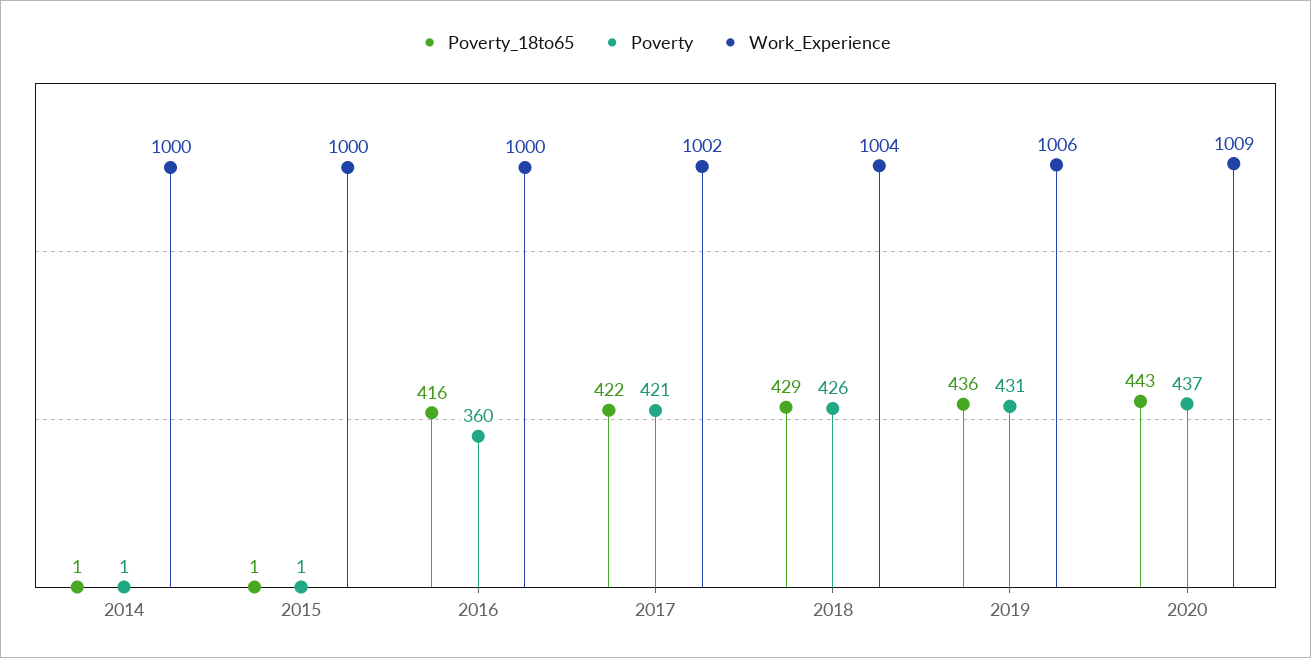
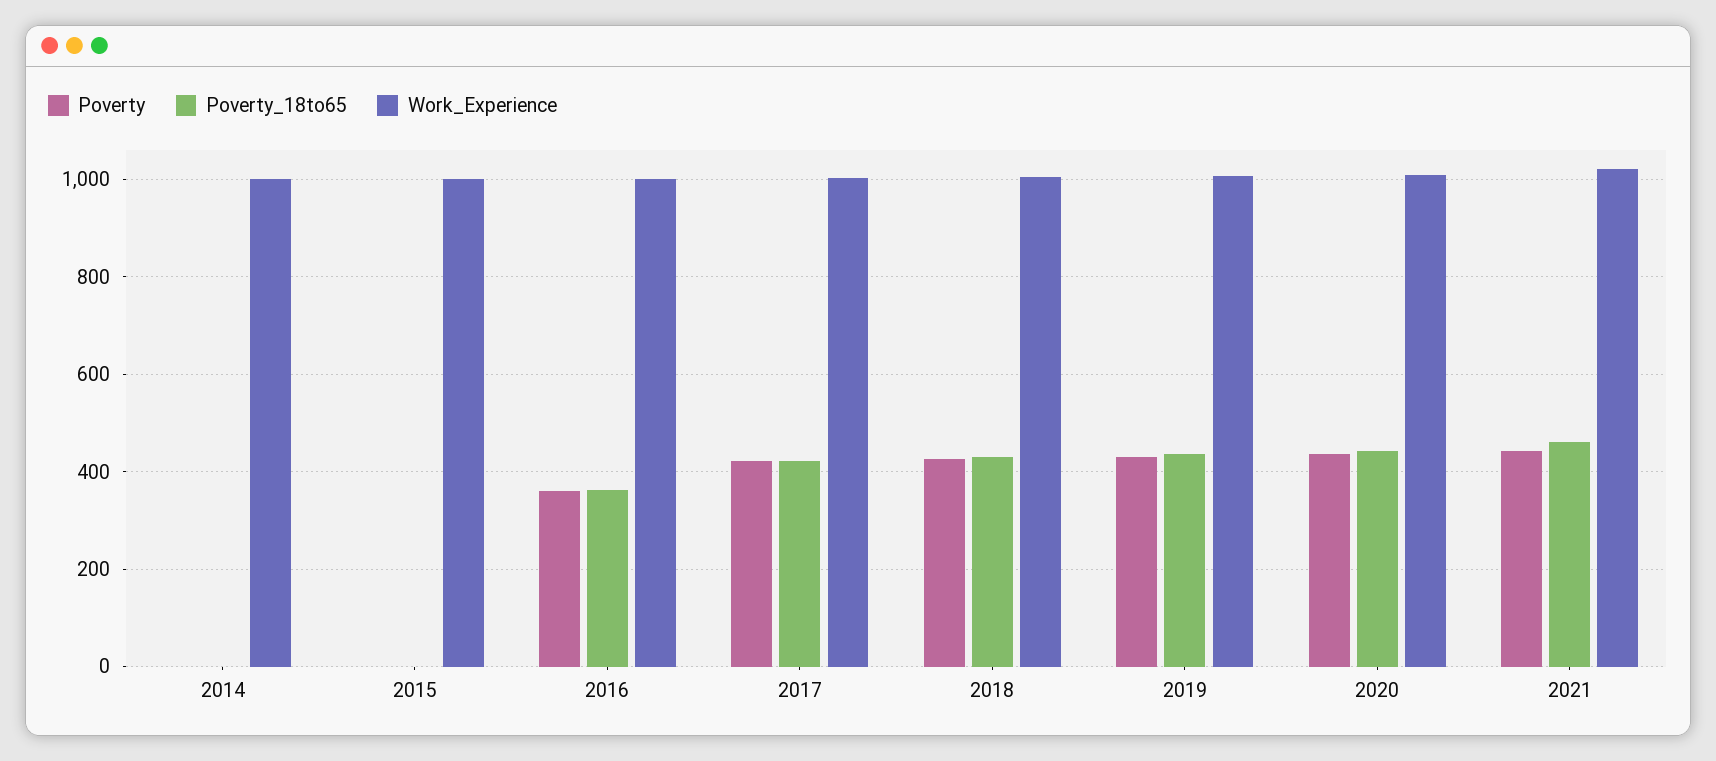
Poverty_18to65, 2016: 416 -> 360
Poverty, 2021: none -> 440
Poverty_18to65, 2021: none -> 460
Work_Experience, 2021: none -> 1020

